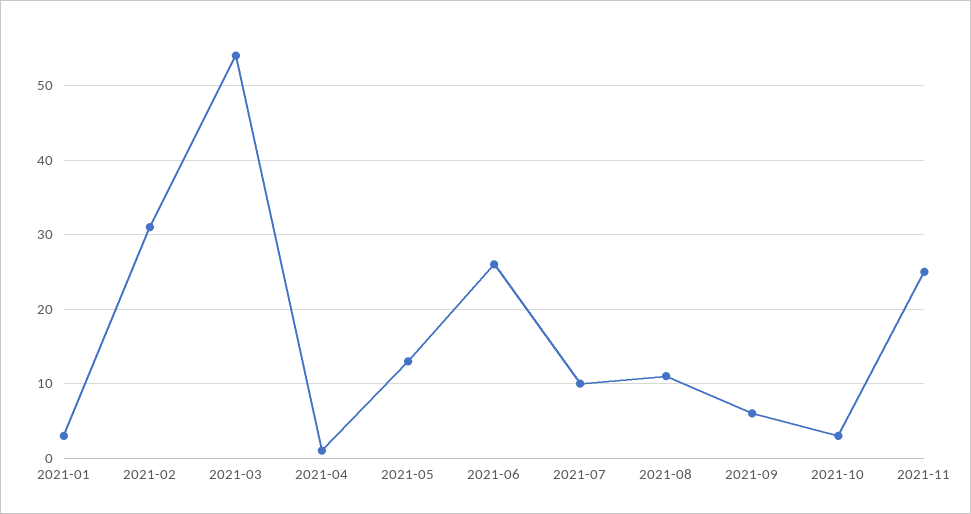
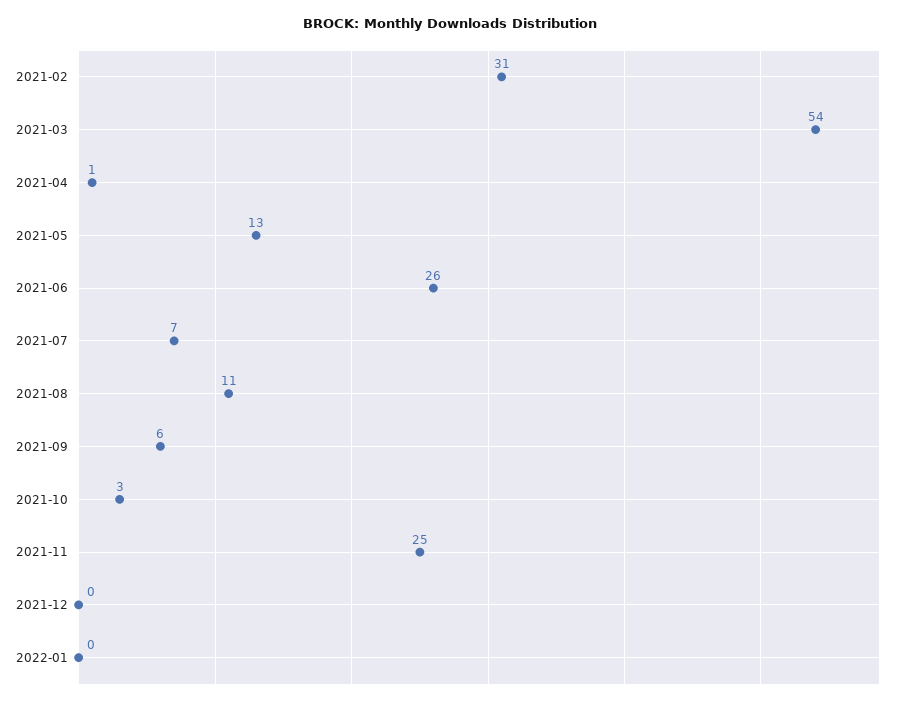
2021-01: 3 -> none
2021-07: 10 -> 7
2021-12: none -> 0
2022-01: none -> 0

